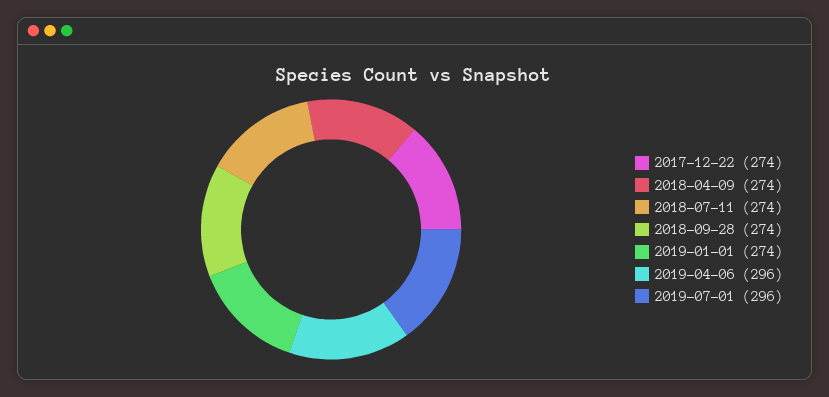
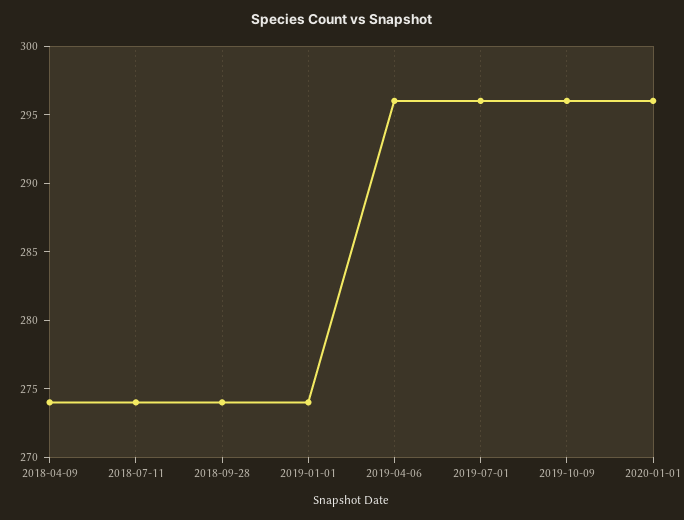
2017-12-22: 274 -> none
2019-10-09: none -> 296
2020-01-01: none -> 296

